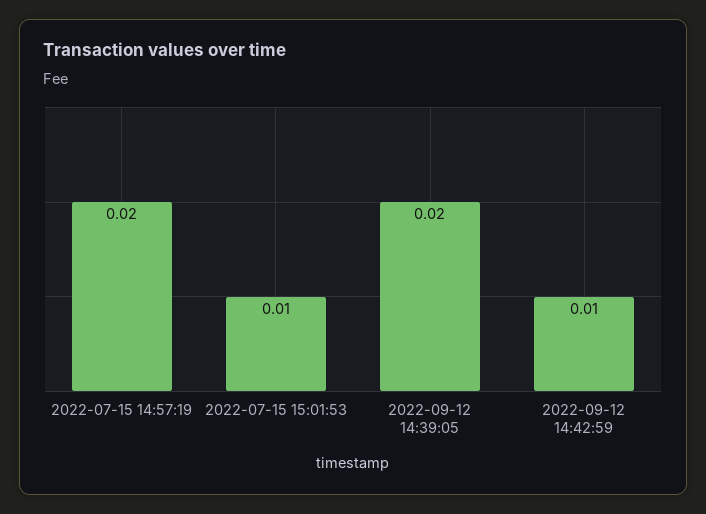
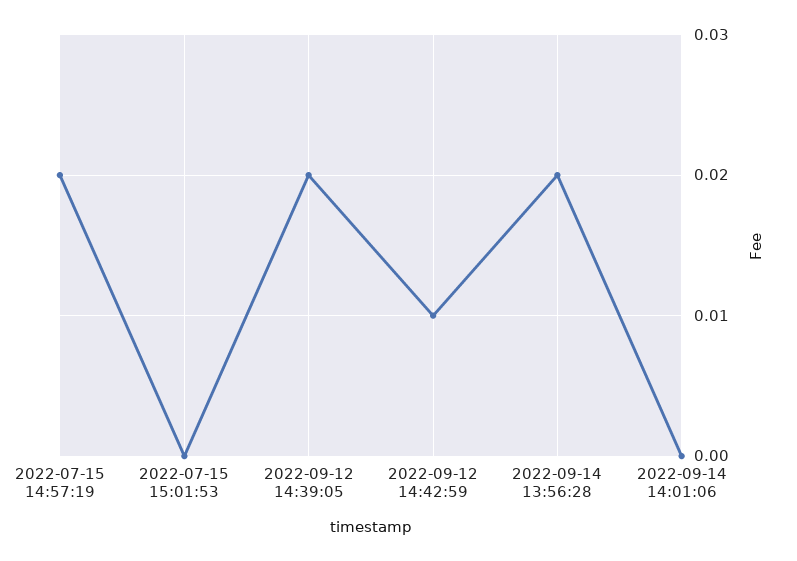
2022-07-15 15:01:53: 0.01 -> 0
2022-09-14 13:56:28: none -> 0.02
2022-09-14 14:01:06: none -> 0

